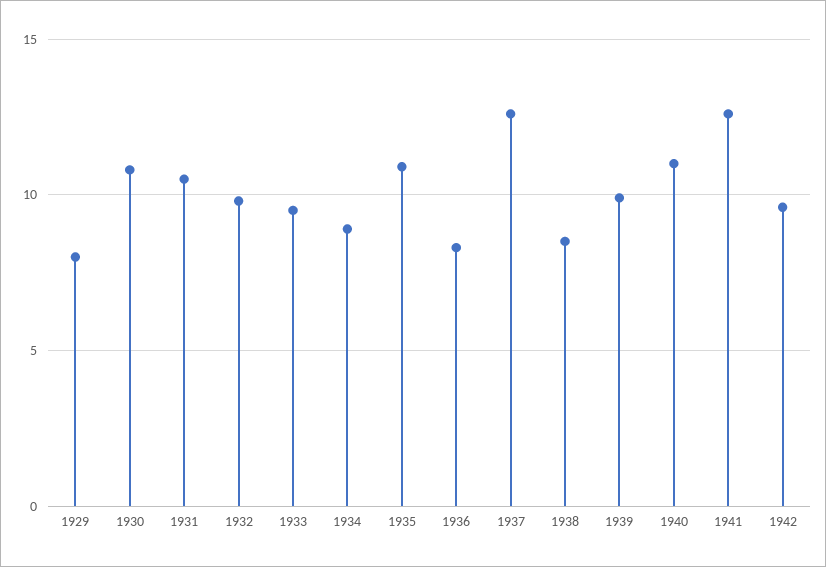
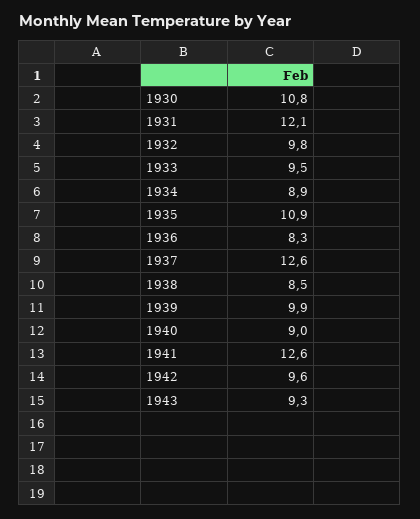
1929: 8 -> none
1931: 10.5 -> 12.1
1940: 11 -> 9
1943: none -> 9.3

